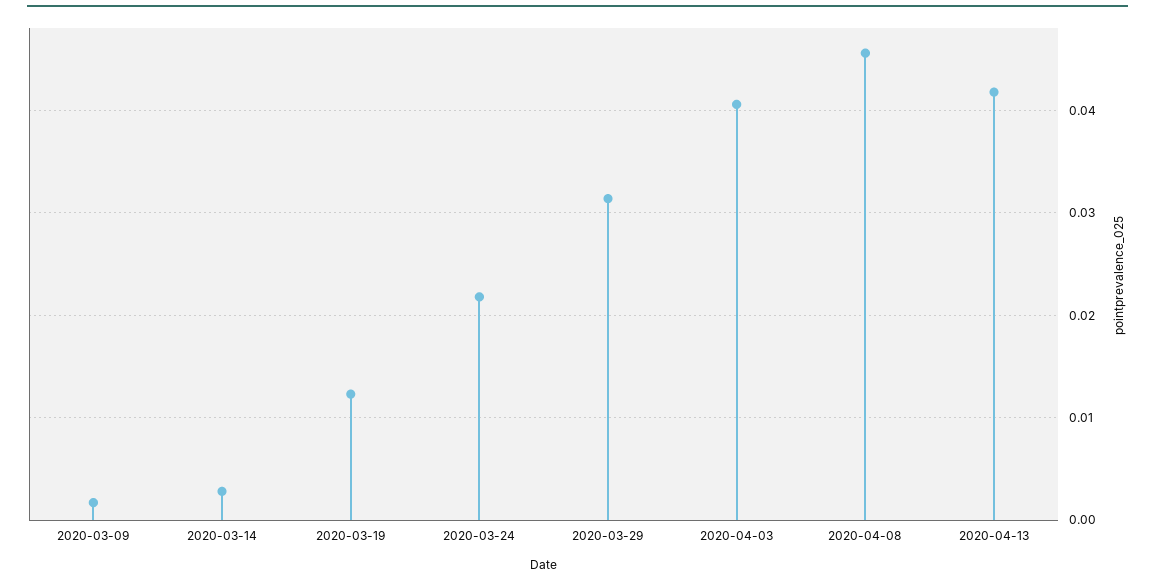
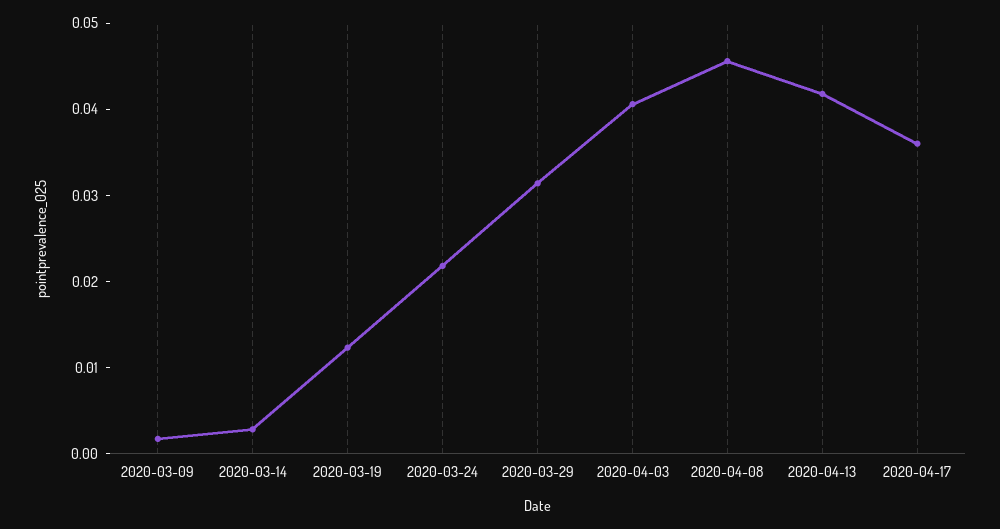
2020-04-17: none -> 0.036

